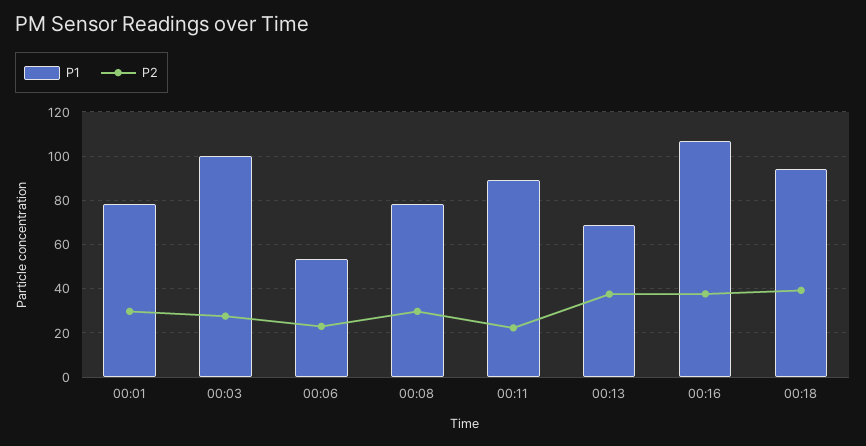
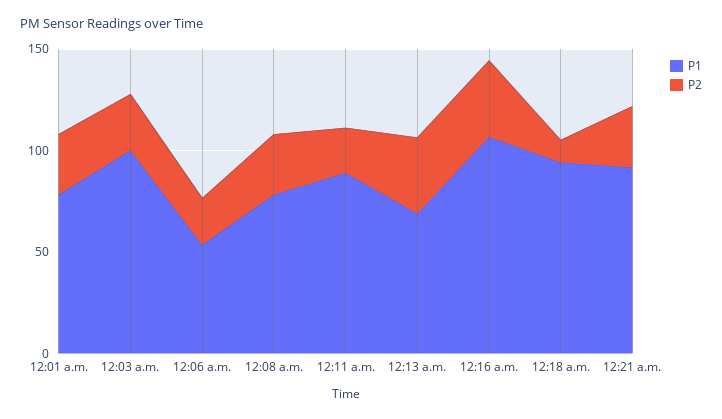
P2, 00:18: 40 -> 10
P1, 12:21 a.m.: none -> 90
P2, 12:21 a.m.: none -> 30

